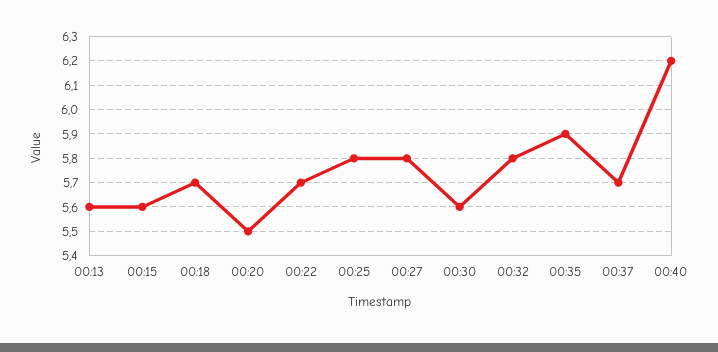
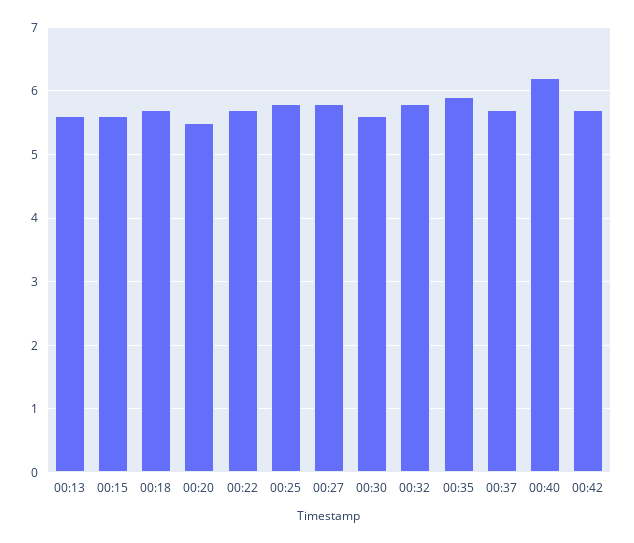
00:42: none -> 5.7

